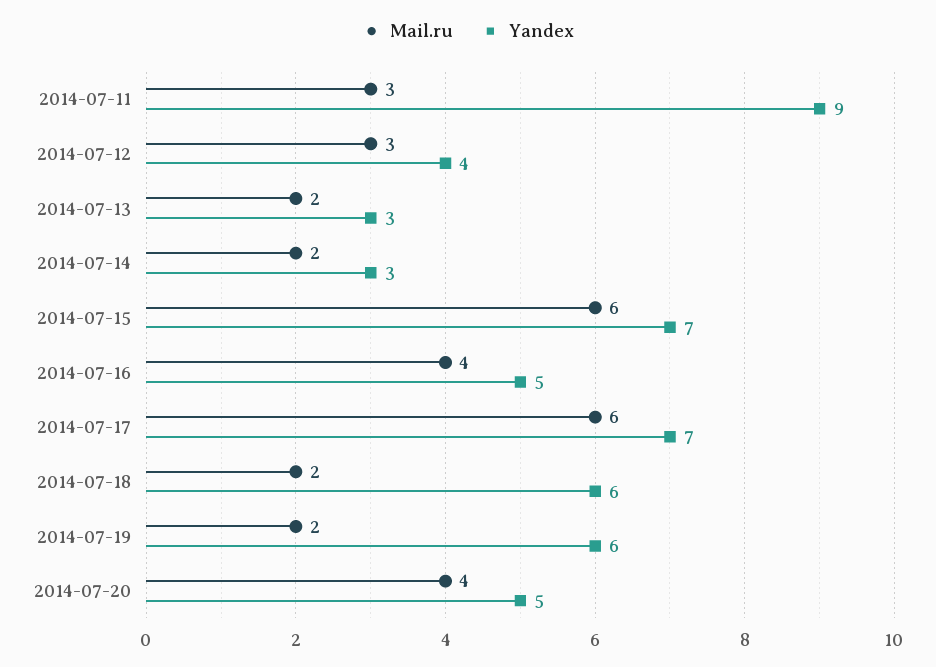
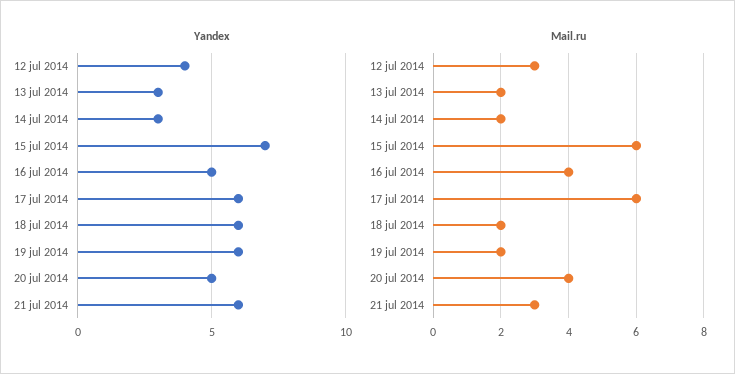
Mail.ru, 2014-07-11: 3 -> none
Yandex, 2014-07-11: 9 -> none
Yandex, 2014-07-17: 7 -> 6
Yandex, 21 jul 2014: none -> 6
Mail.ru, 21 jul 2014: none -> 3

